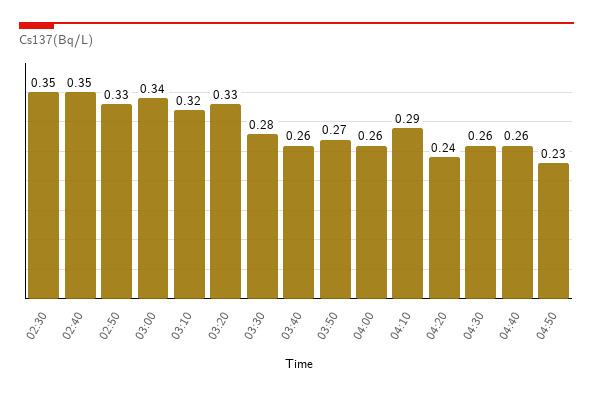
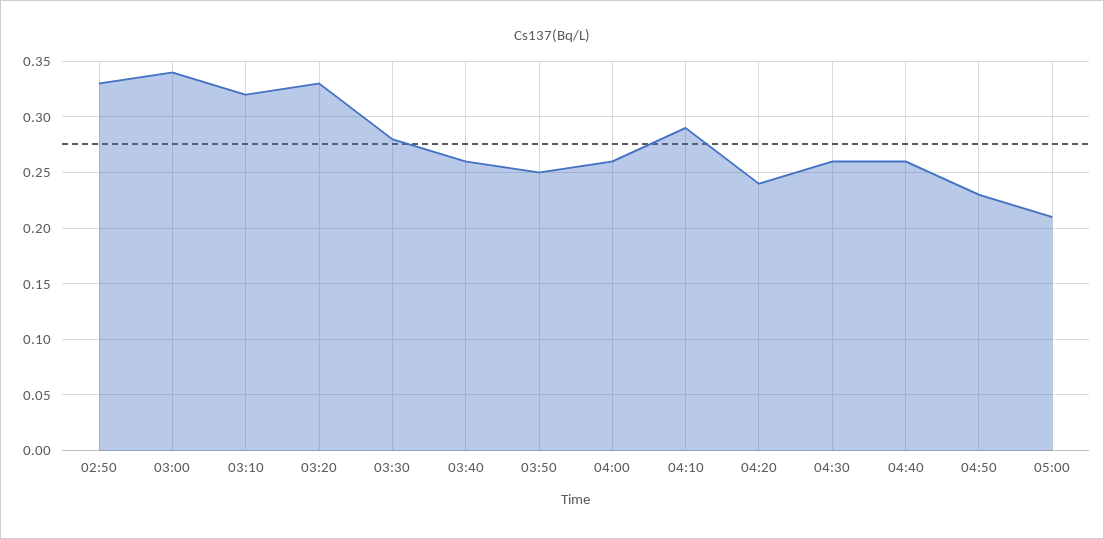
02:30: 0.35 -> none
02:40: 0.35 -> none
03:50: 0.27 -> 0.25
05:00: none -> 0.21

